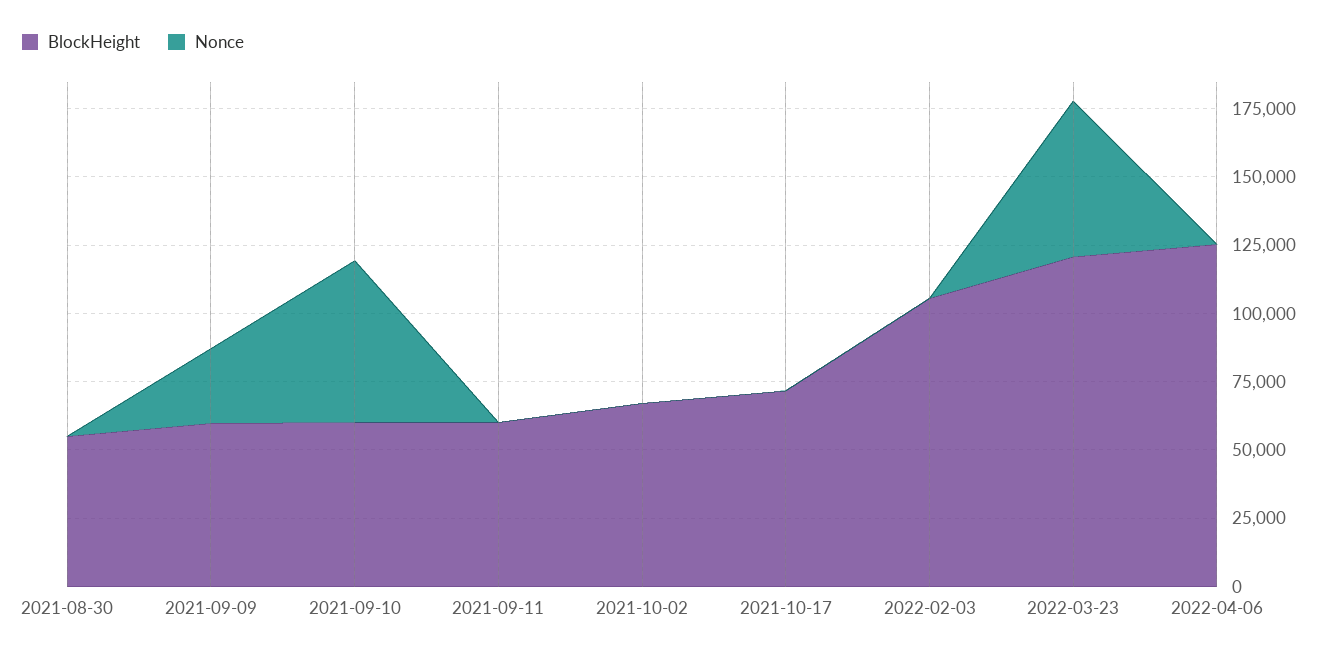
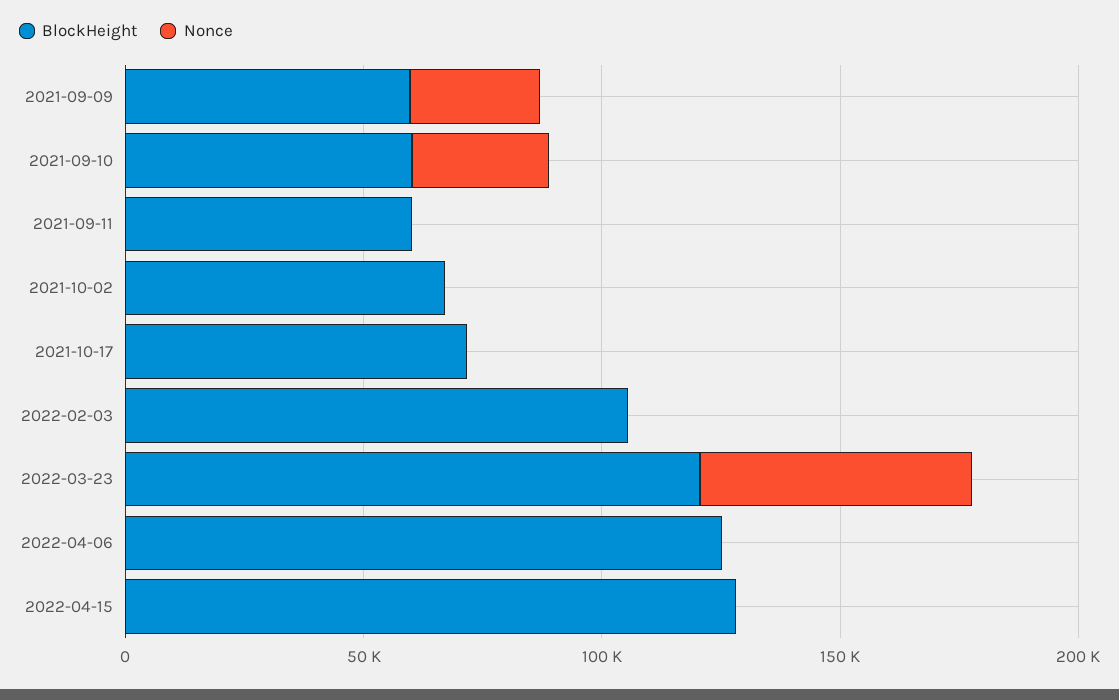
BlockHeight, 2021-08-30: 55000 -> none
Nonce, 2021-08-30: 0 -> none
Nonce, 2021-09-10: 60000 -> 30000
BlockHeight, 2022-04-15: none -> 130000
Nonce, 2022-04-15: none -> 0

